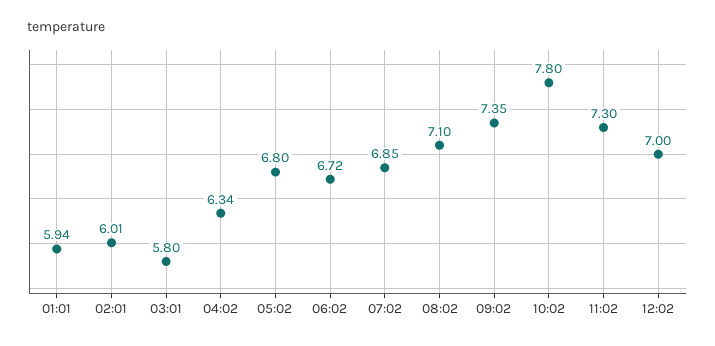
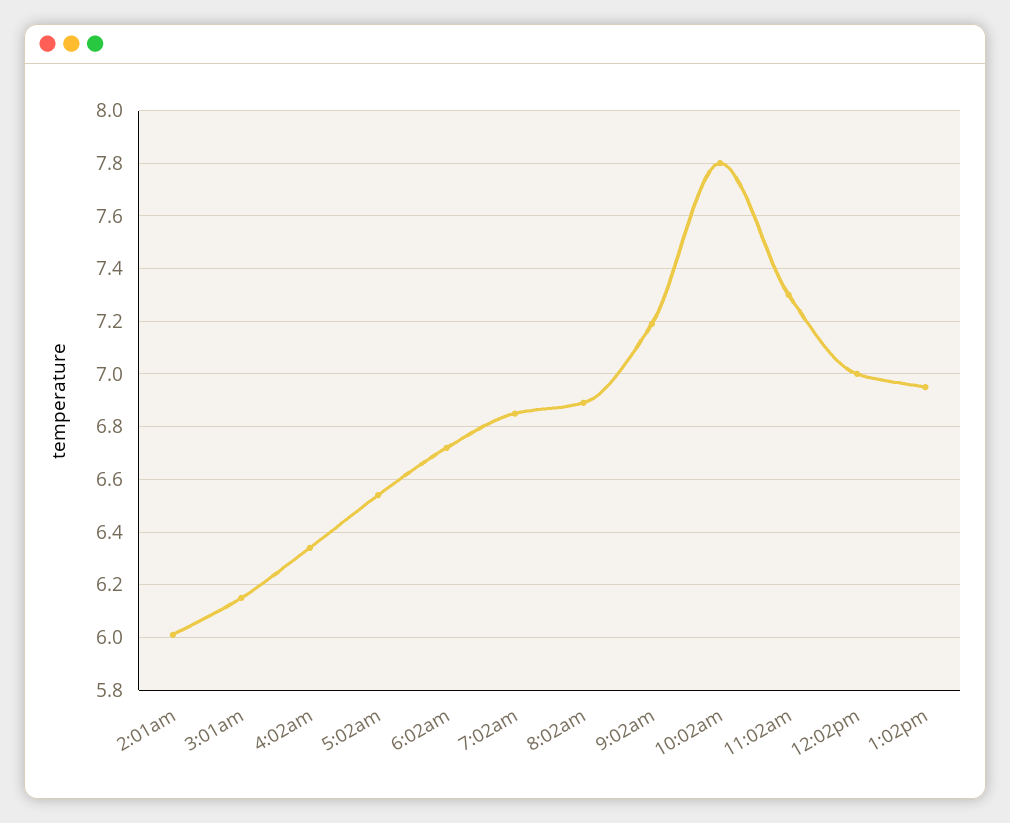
01:01: 5.94 -> none
03:01: 5.8 -> 6.15
05:02: 6.8 -> 6.55
08:02: 7.1 -> 6.9
09:02: 7.35 -> 7.2
1:02pm: none -> 6.95

